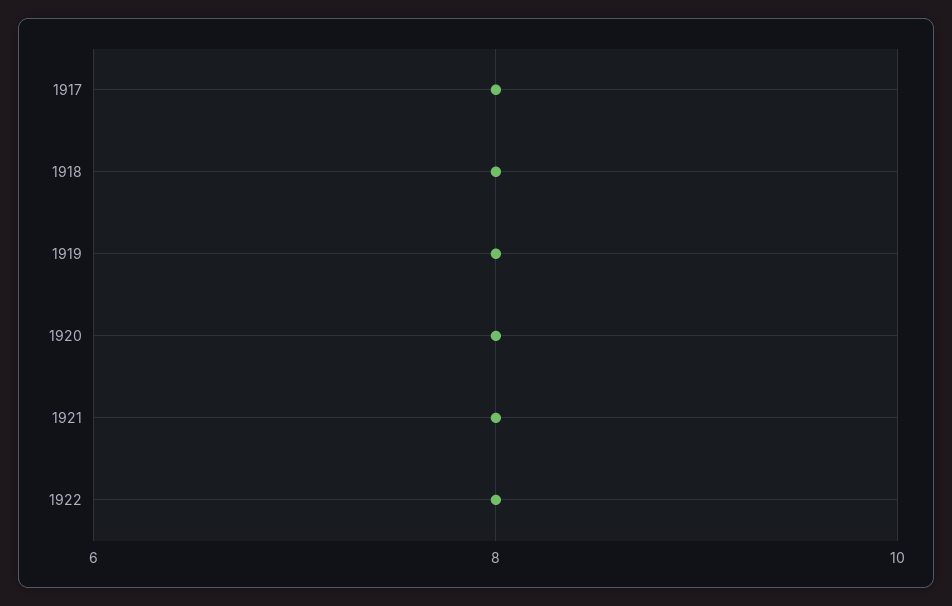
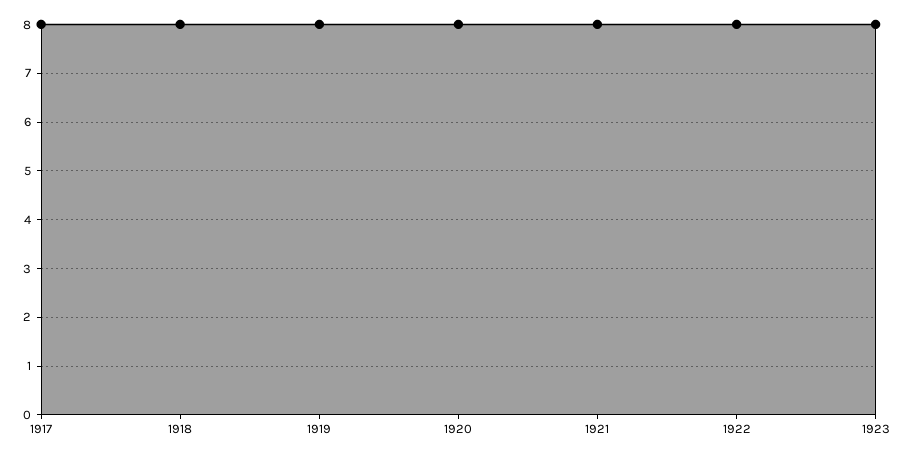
1923: none -> 8

